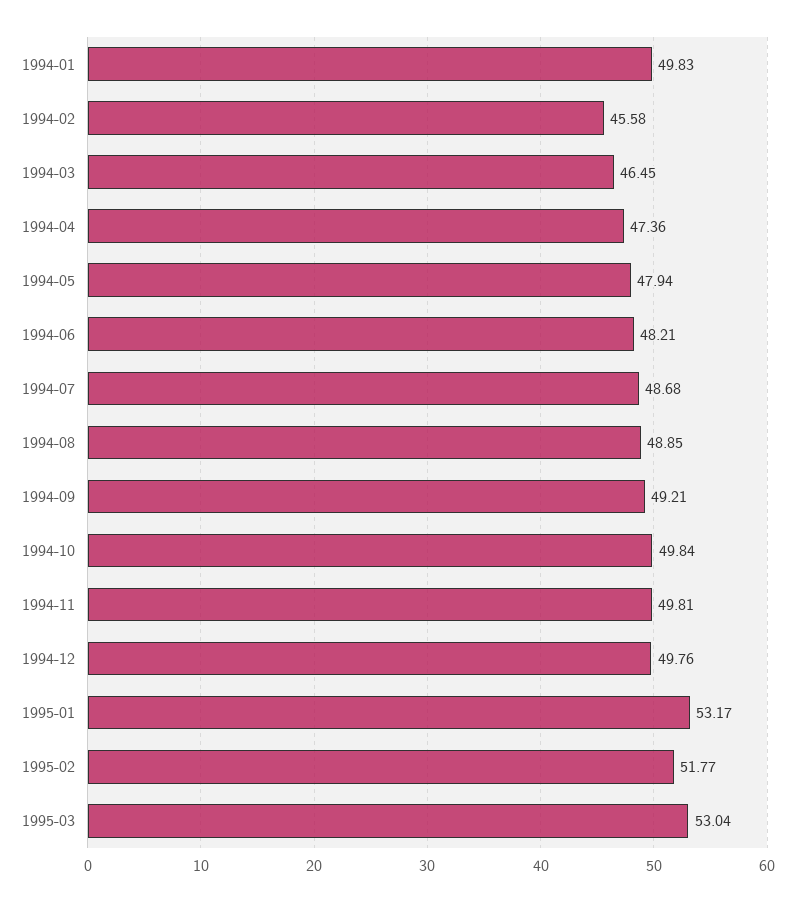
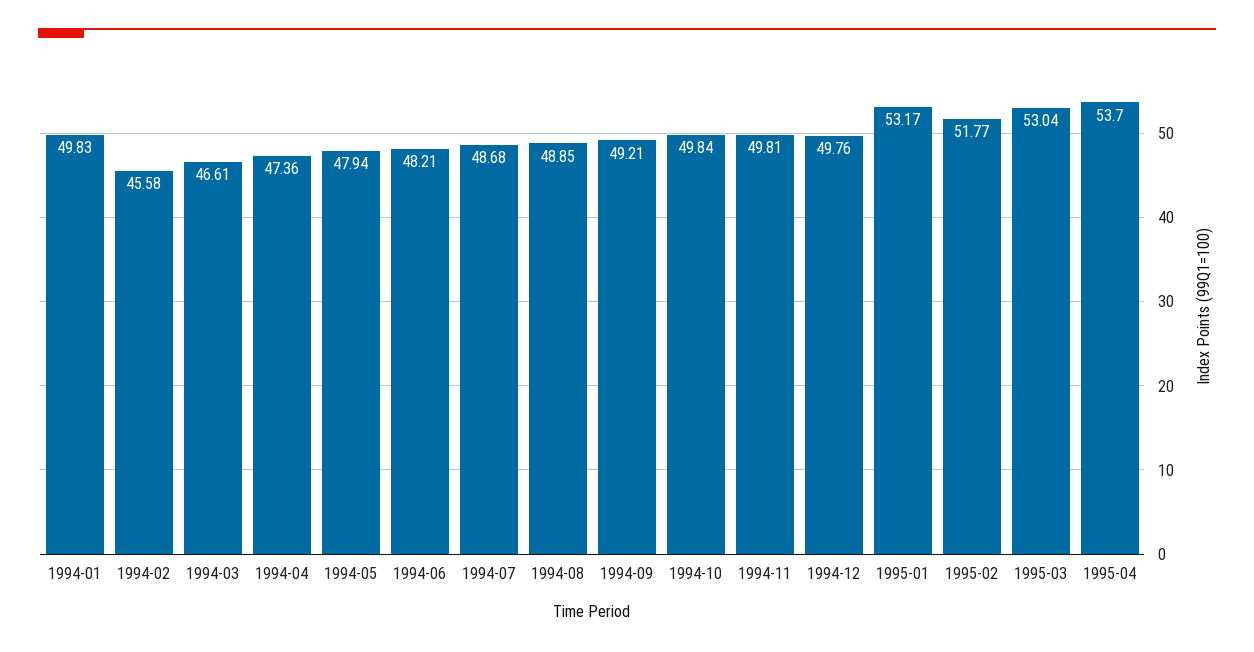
1994-03: 46.45 -> 46.61
1995-04: none -> 53.7

